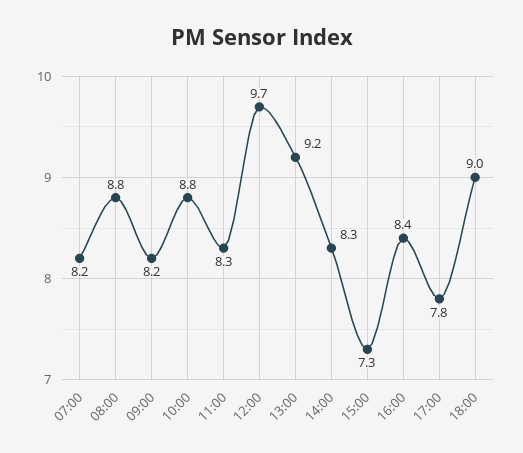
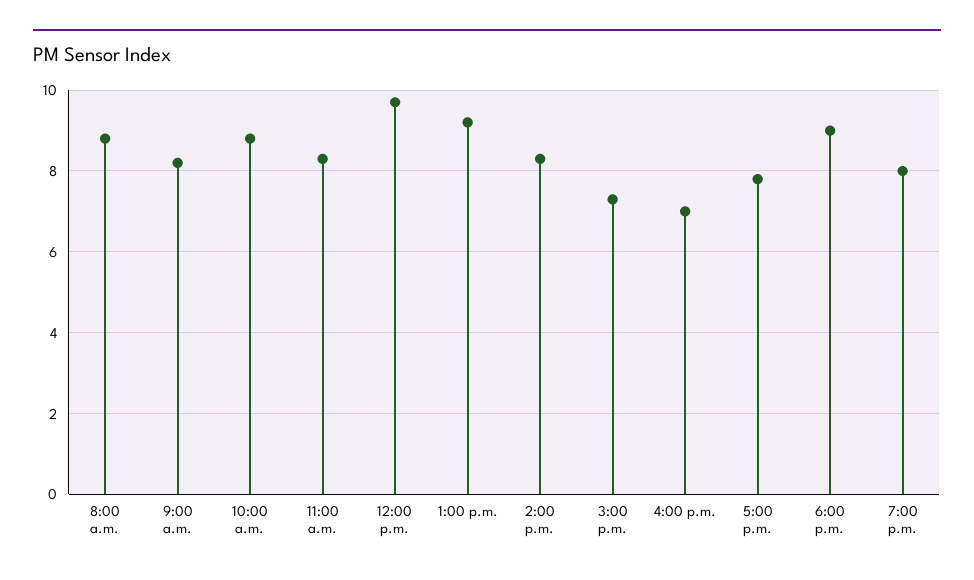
07:00: 8.2 -> none
16:00: 8.4 -> 7
7:00 p.m.: none -> 8

